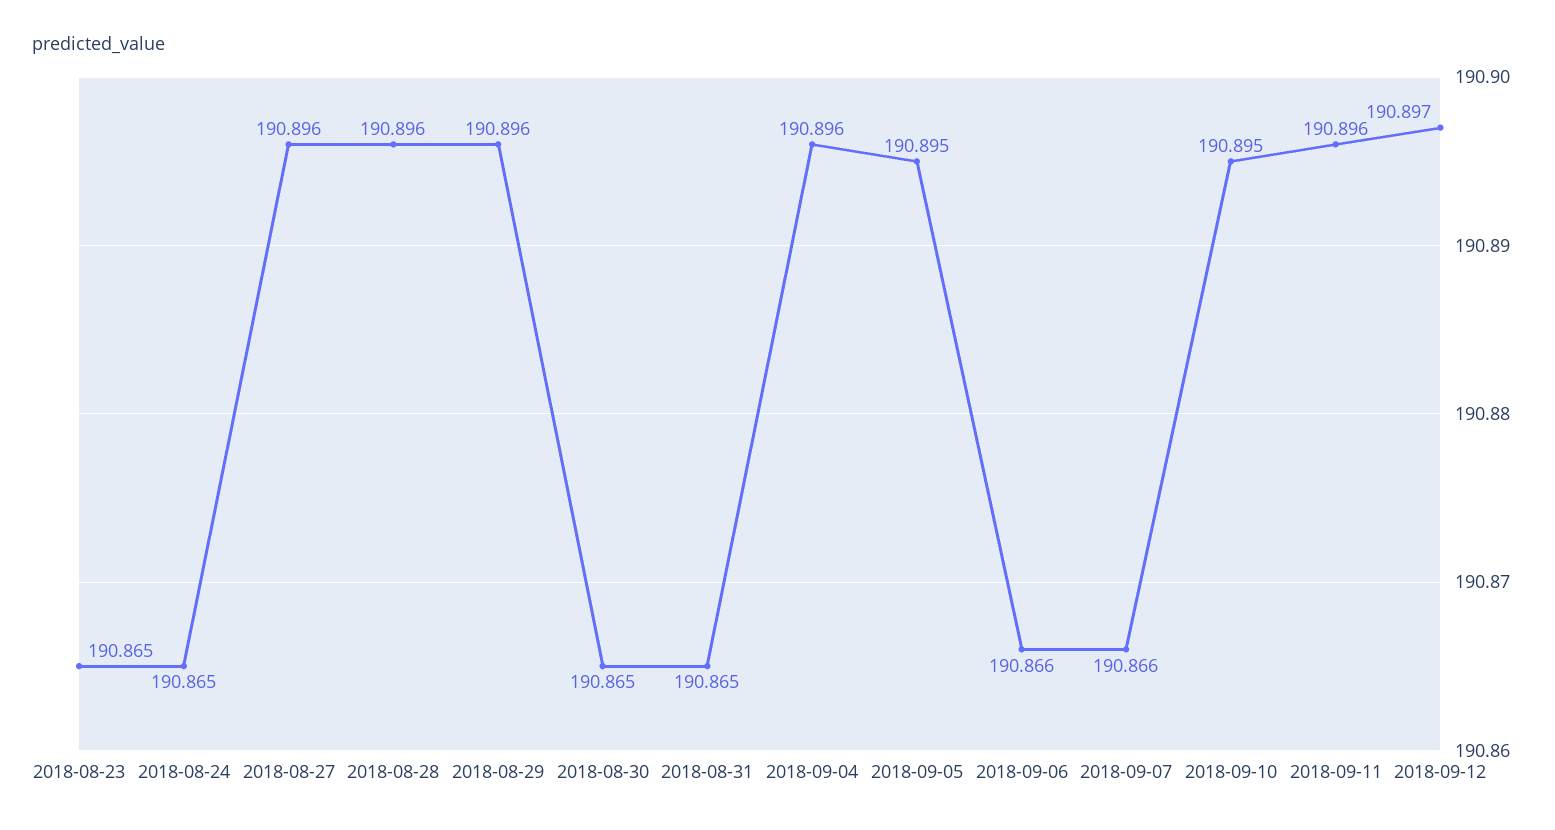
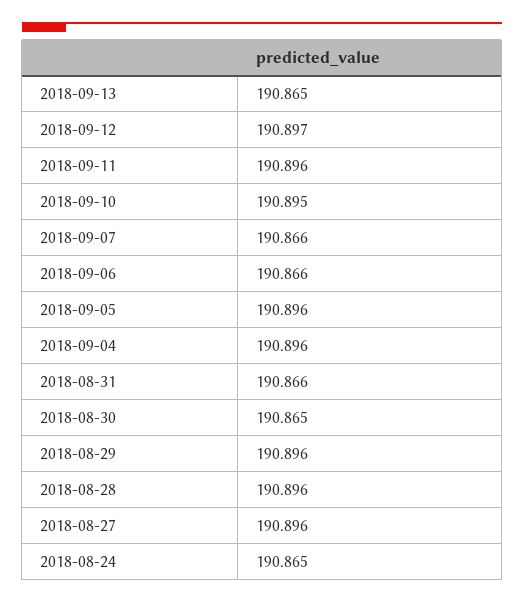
2018-08-23: 190.865 -> none
2018-08-31: 190.865 -> 190.866
2018-09-05: 190.895 -> 190.896
2018-09-13: none -> 190.865

